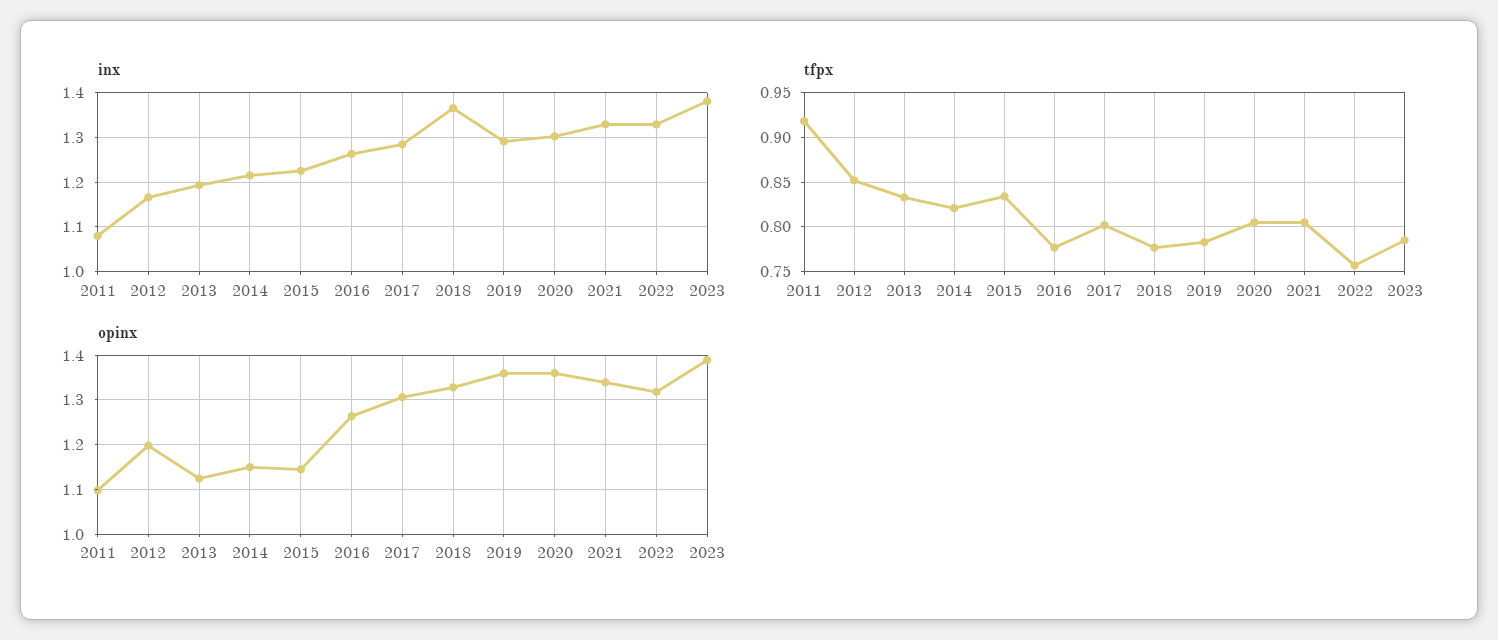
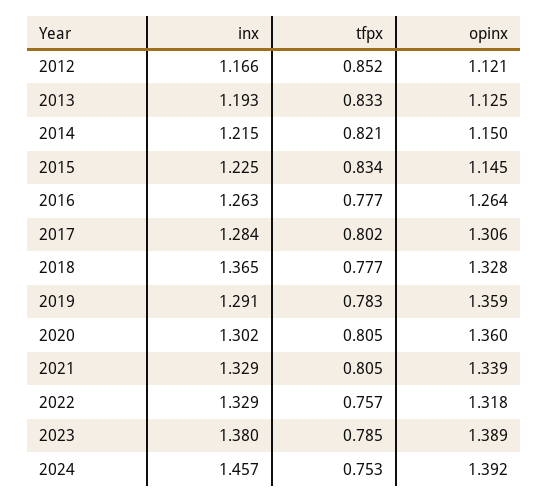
inx, 2011: 1.08 -> none
tfpx, 2011: 0.92 -> none
opinx, 2011: 1.1 -> none
opinx, 2012: 1.2 -> 1.121
inx, 2024: none -> 1.457
tfpx, 2024: none -> 0.753
opinx, 2024: none -> 1.392

